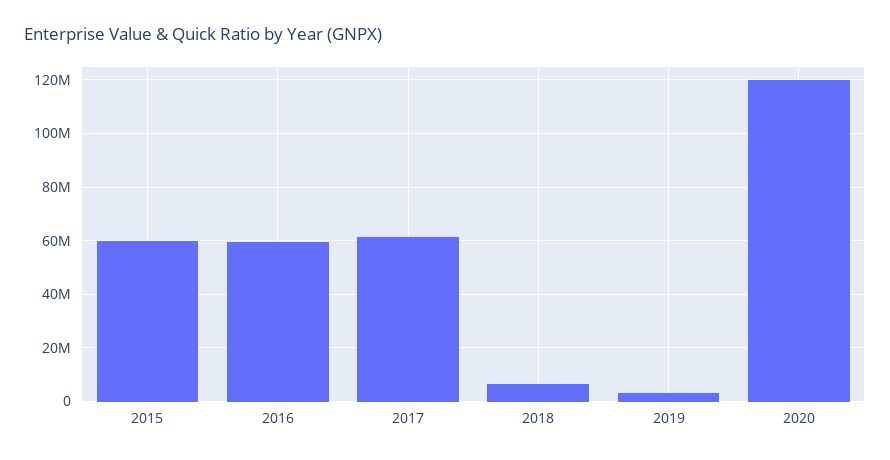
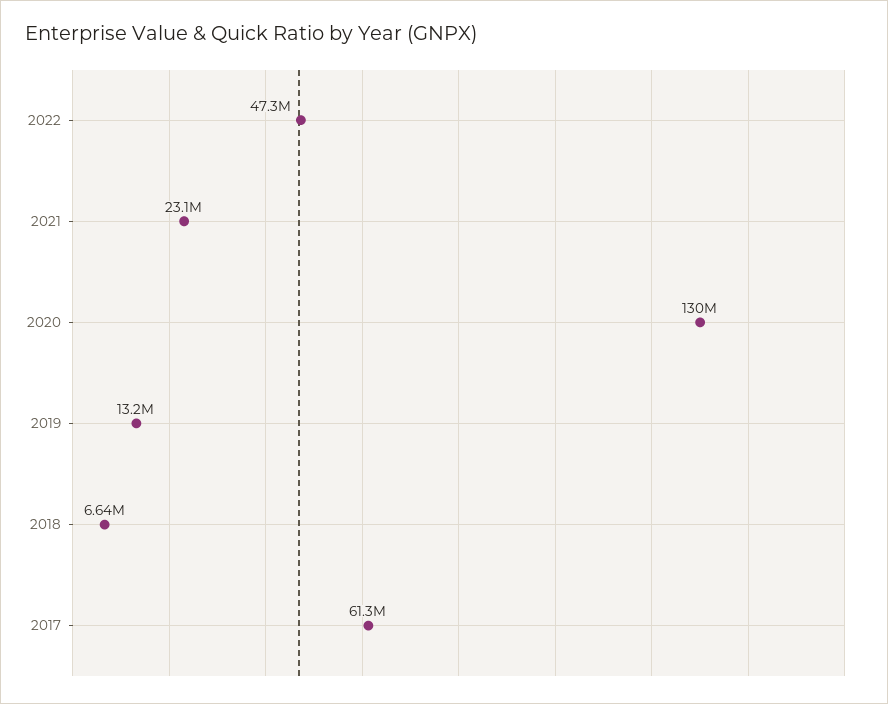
2015: 60000000 -> none
2016: 60000000 -> none
2019: 2500000 -> 13200000
2020: 120000000 -> 130000000
2022: none -> 47300000
2021: none -> 23100000

